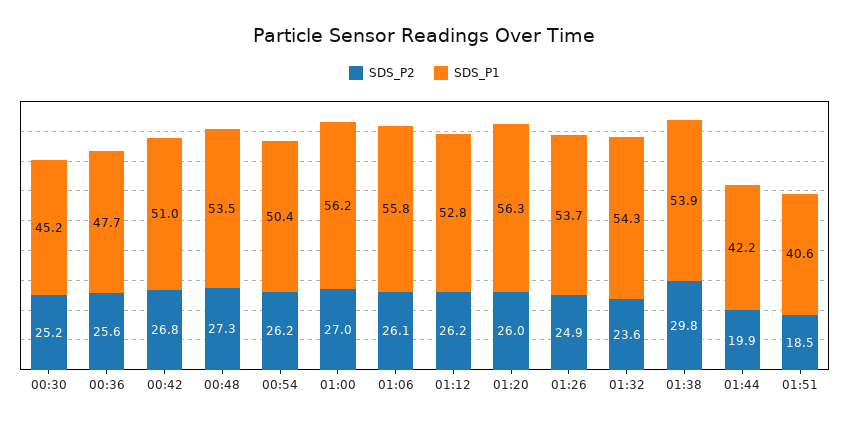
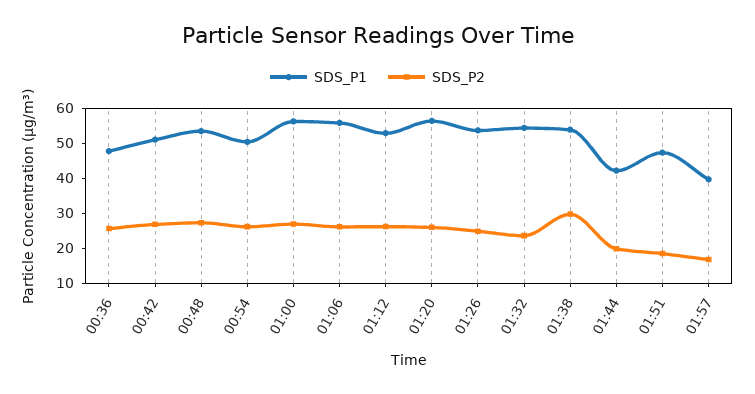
SDS_P2, 00:30: 25.2 -> none
SDS_P1, 00:30: 45.2 -> none
SDS_P1, 01:51: 40.6 -> 47.5
SDS_P1, 01:57: none -> 40
SDS_P2, 01:57: none -> 17.5

